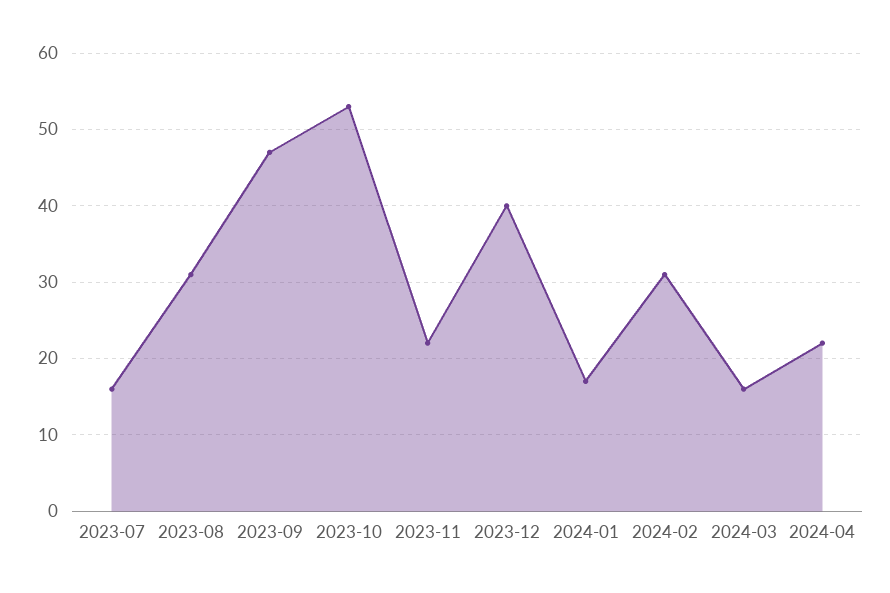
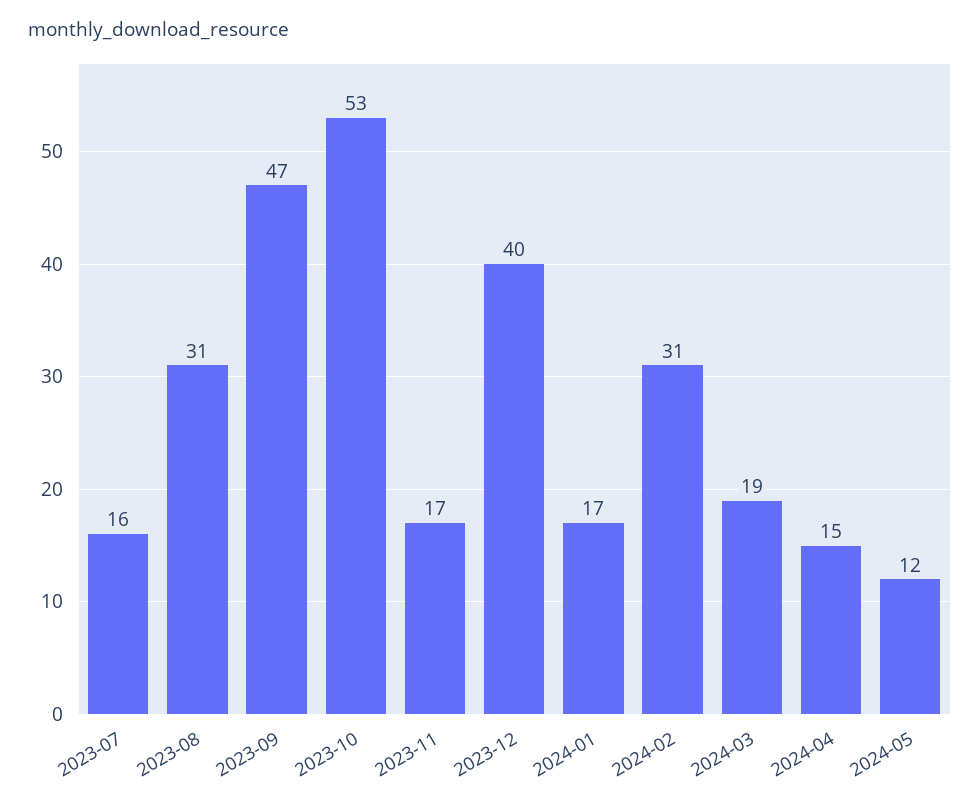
2023-11: 22 -> 17
2024-03: 16 -> 19
2024-04: 22 -> 15
2024-05: none -> 12

